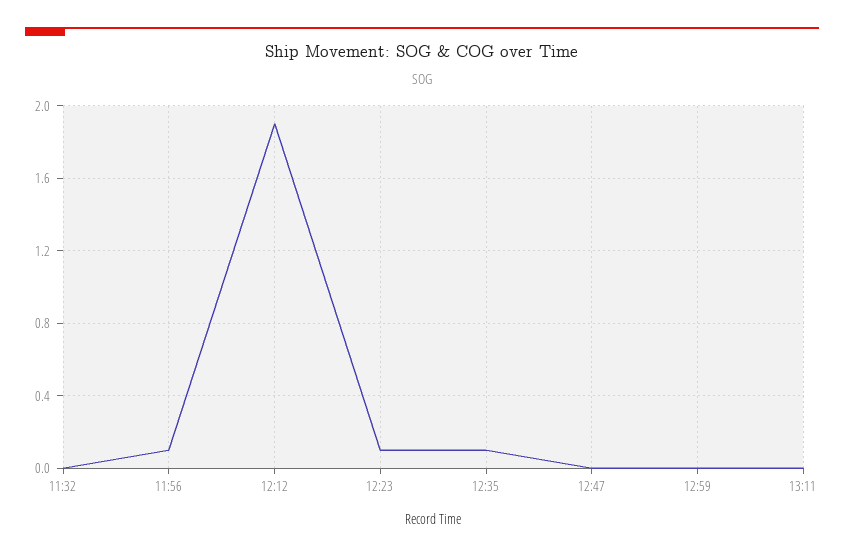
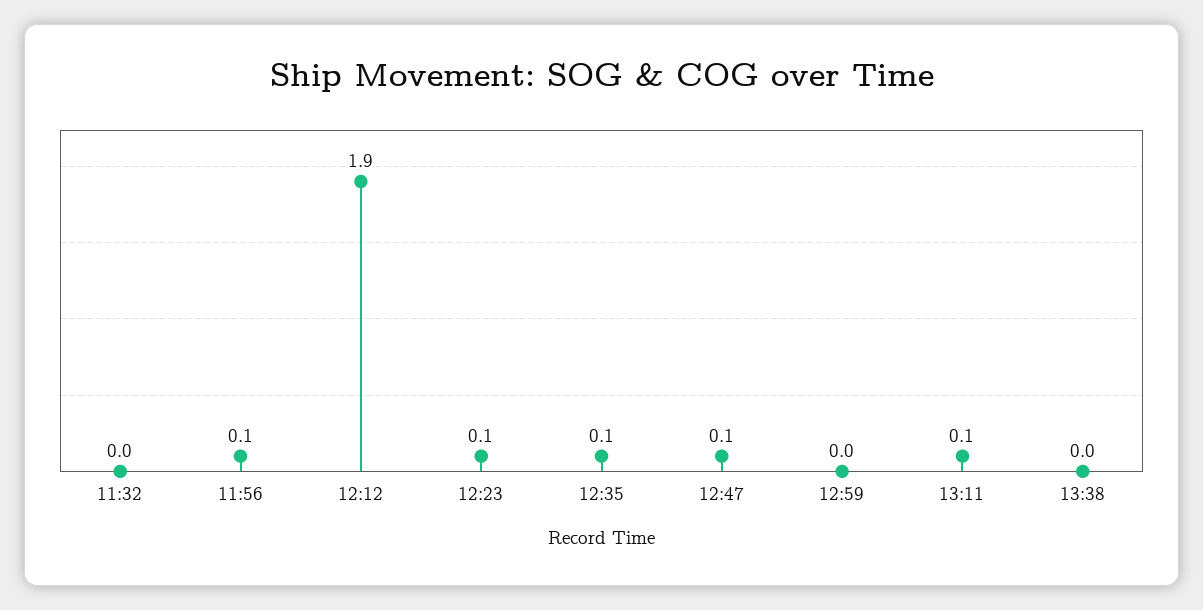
12:47: 0 -> 0.1
13:11: 0 -> 0.1
13:38: none -> 0

